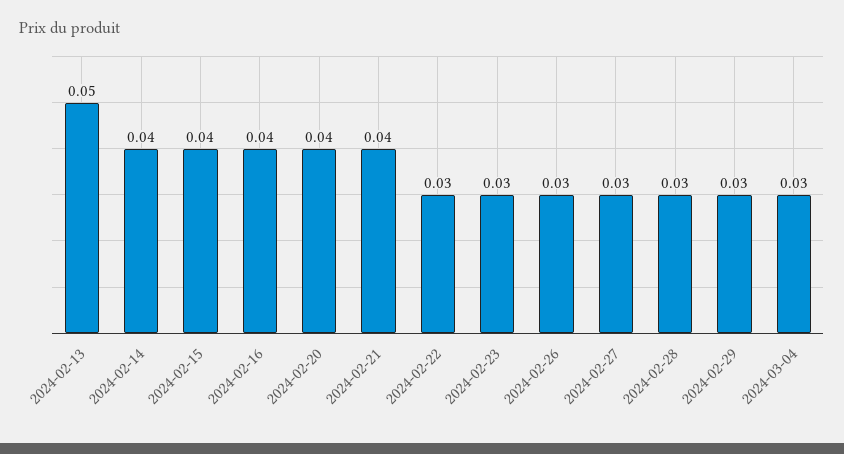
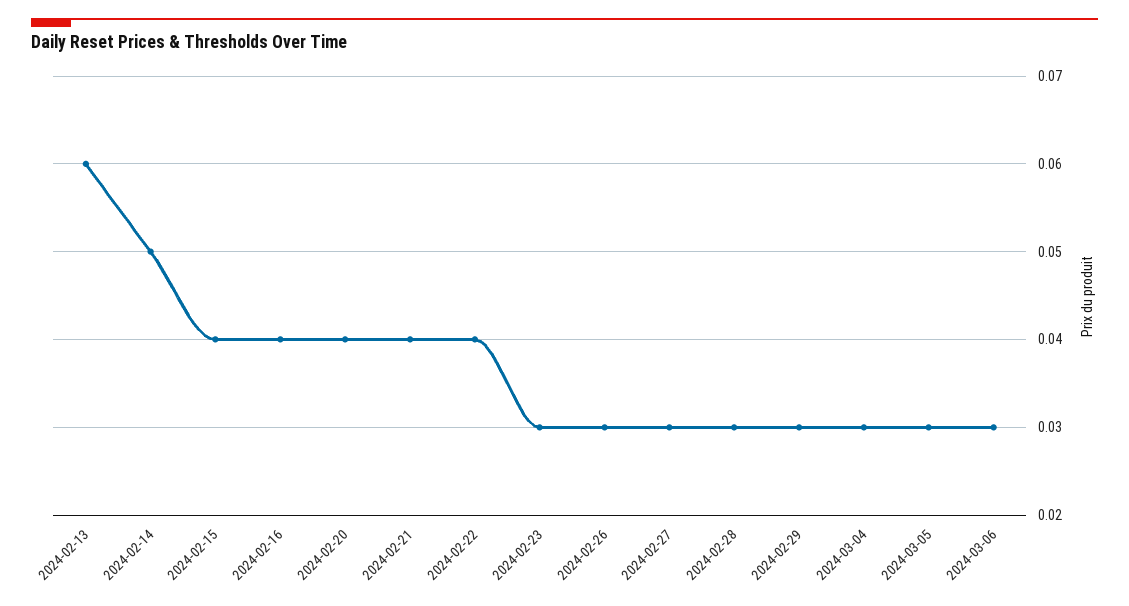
2024-02-13: 0.05 -> 0.06
2024-02-14: 0.04 -> 0.05
2024-02-22: 0.03 -> 0.04
2024-03-05: none -> 0.03
2024-03-06: none -> 0.03

